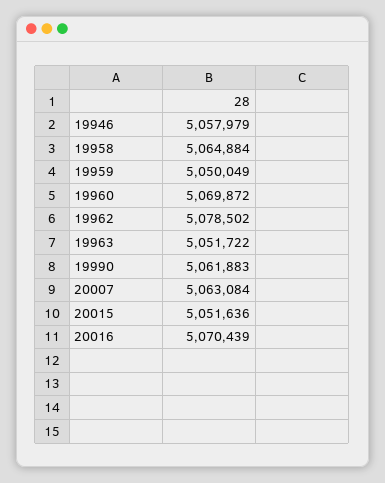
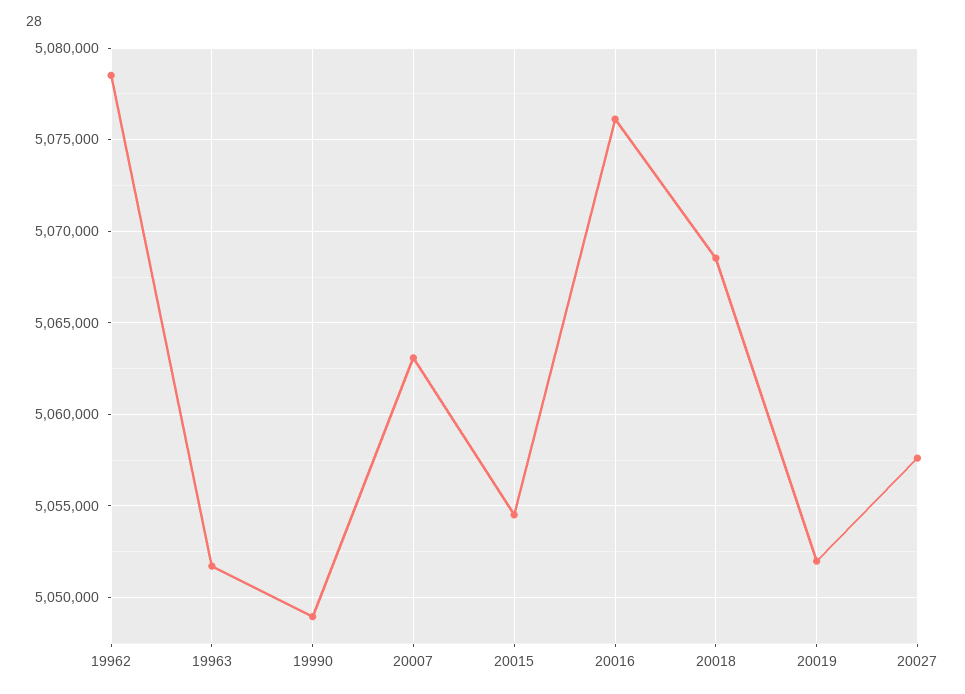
19946: 5057979 -> none
19958: 5064884 -> none
19959: 5050049 -> none
19960: 5069872 -> none
19990: 5061883 -> 5049000
20015: 5051636 -> 5054500
20016: 5070439 -> 5076000
20018: none -> 5068500
20019: none -> 5052000
20027: none -> 5057500

